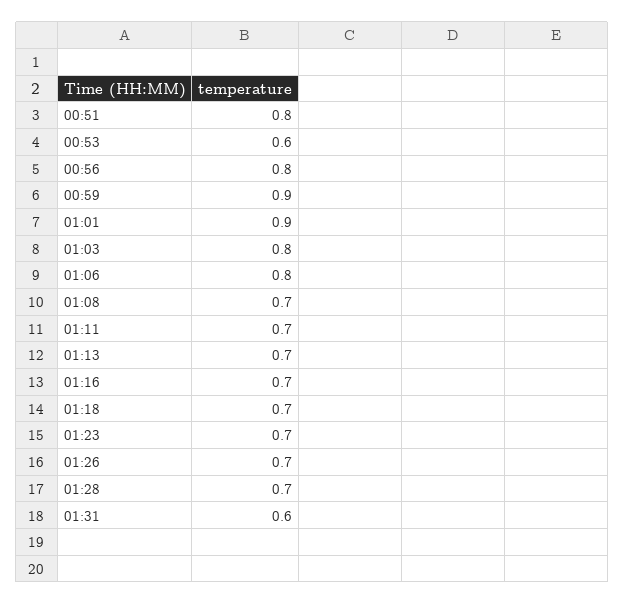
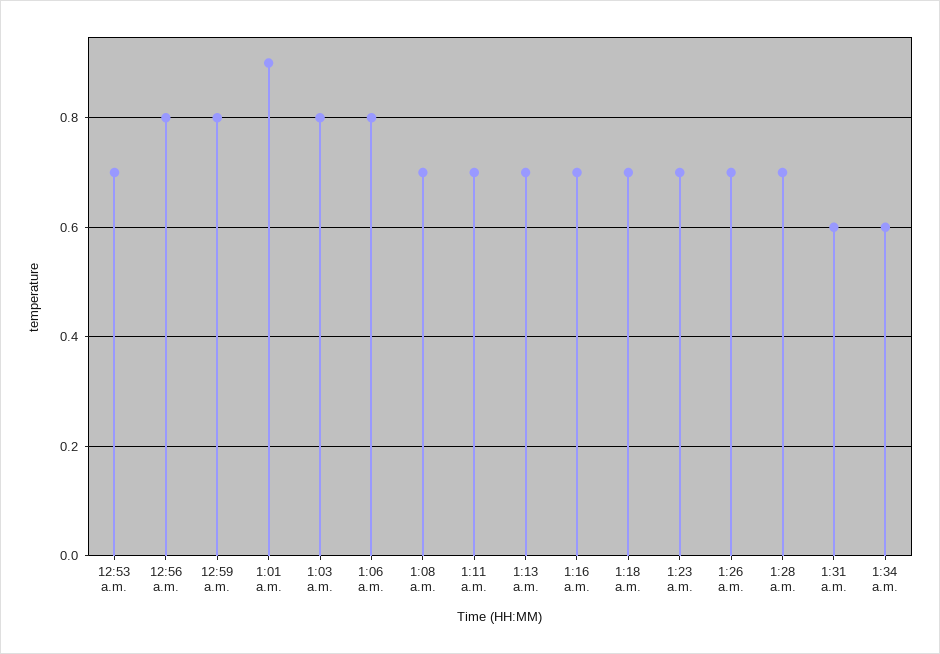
00:51: 0.8 -> none
00:53: 0.6 -> 0.7
00:59: 0.9 -> 0.8
1:34 a.m.: none -> 0.6

